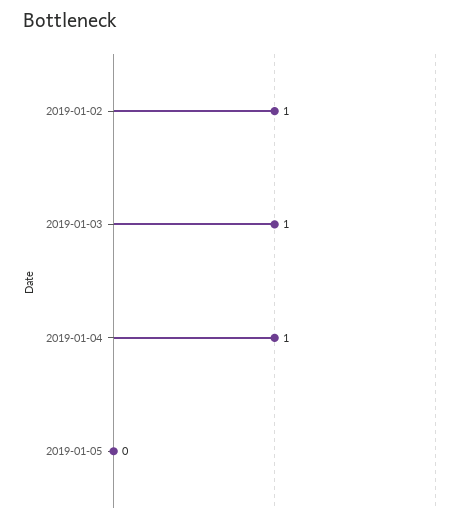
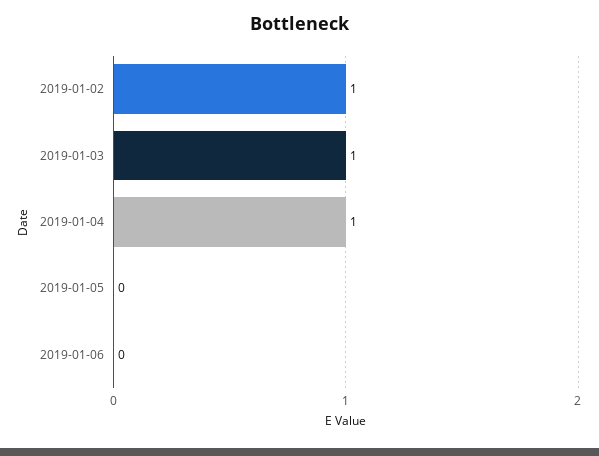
2019-01-06: none -> 0

